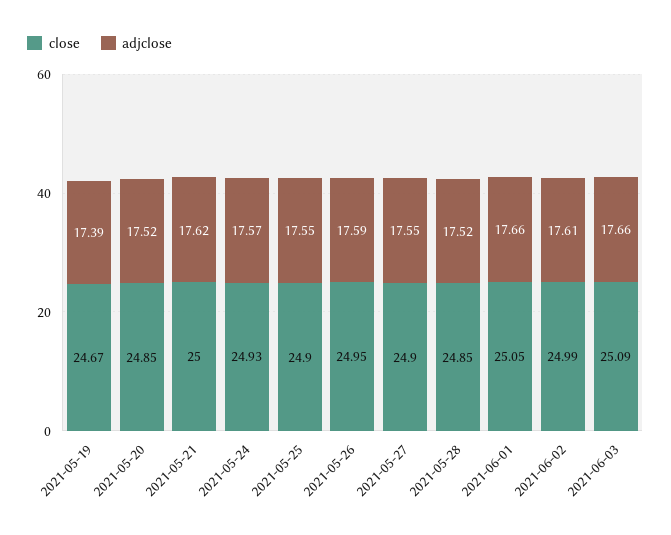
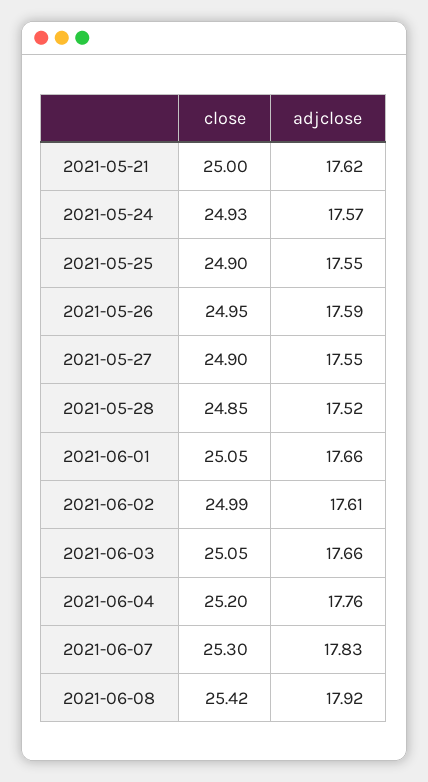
close, 2021-05-19: 24.67 -> none
adjclose, 2021-05-19: 17.39 -> none
close, 2021-05-20: 24.85 -> none
adjclose, 2021-05-20: 17.52 -> none
close, 2021-06-03: 25.09 -> 25.05
close, 2021-06-04: none -> 25.2
adjclose, 2021-06-04: none -> 17.76
close, 2021-06-07: none -> 25.3
adjclose, 2021-06-07: none -> 17.83
close, 2021-06-08: none -> 25.42
adjclose, 2021-06-08: none -> 17.92

